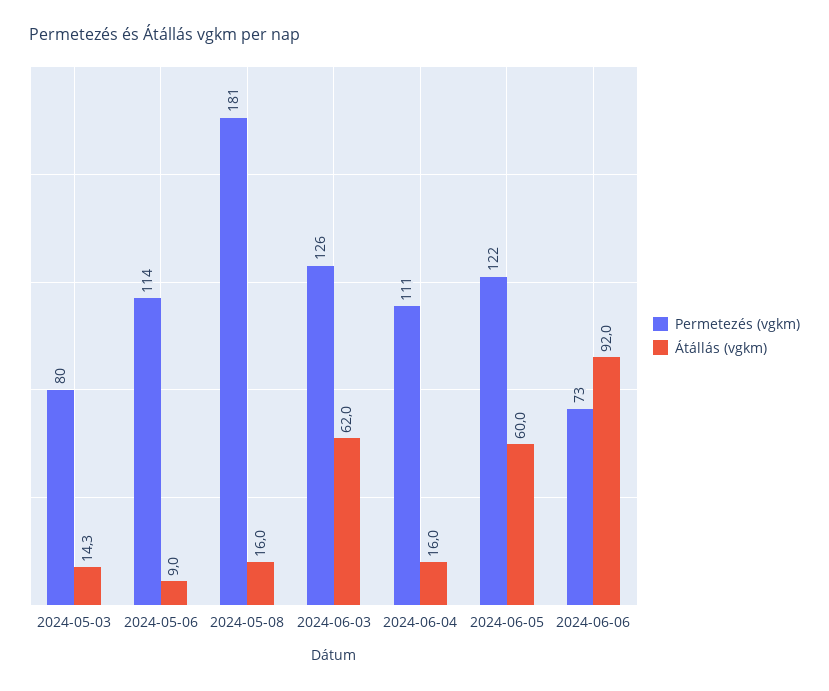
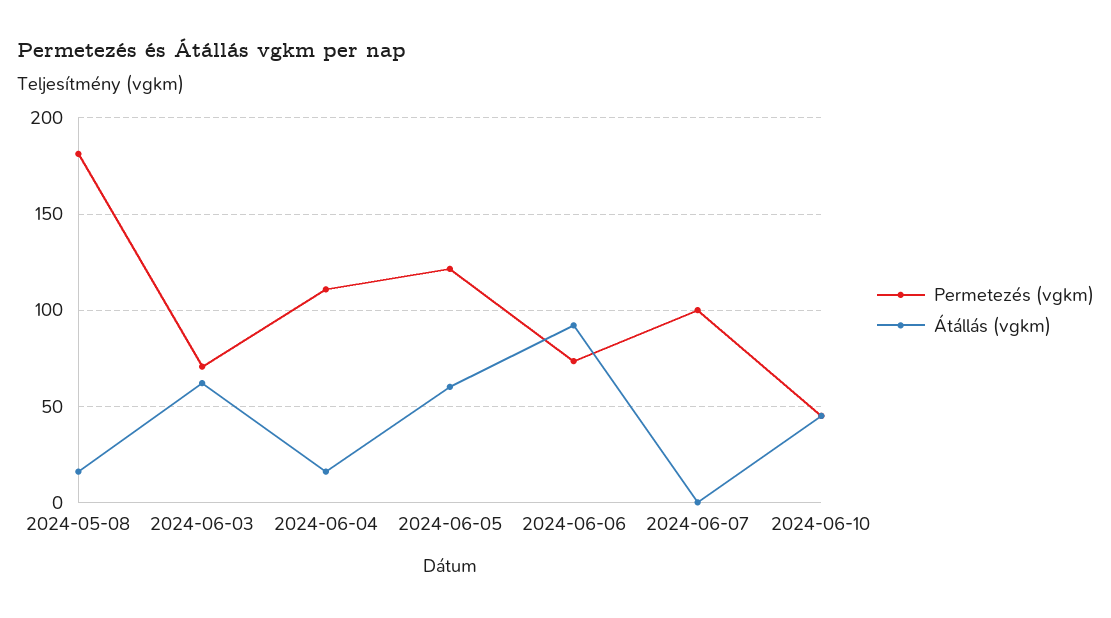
Permetezés (vgkm), 2024-05-03: 80 -> none
Átállás (vgkm), 2024-05-03: 14.3 -> none
Permetezés (vgkm), 2024-05-06: 114 -> none
Átállás (vgkm), 2024-05-06: 9 -> none
Permetezés (vgkm), 2024-06-03: 126 -> 70
Permetezés (vgkm), 2024-06-07: none -> 100
Átállás (vgkm), 2024-06-07: none -> 0
Permetezés (vgkm), 2024-06-10: none -> 45
Átállás (vgkm), 2024-06-10: none -> 45

